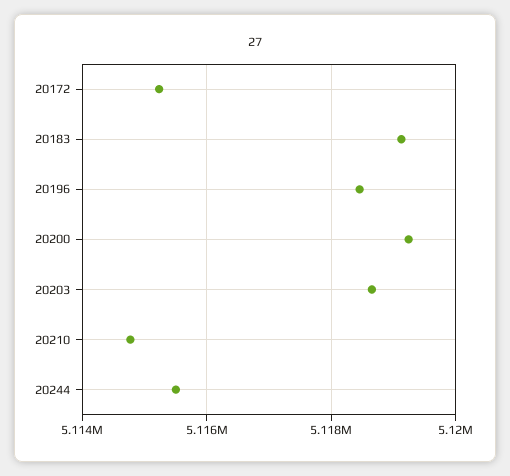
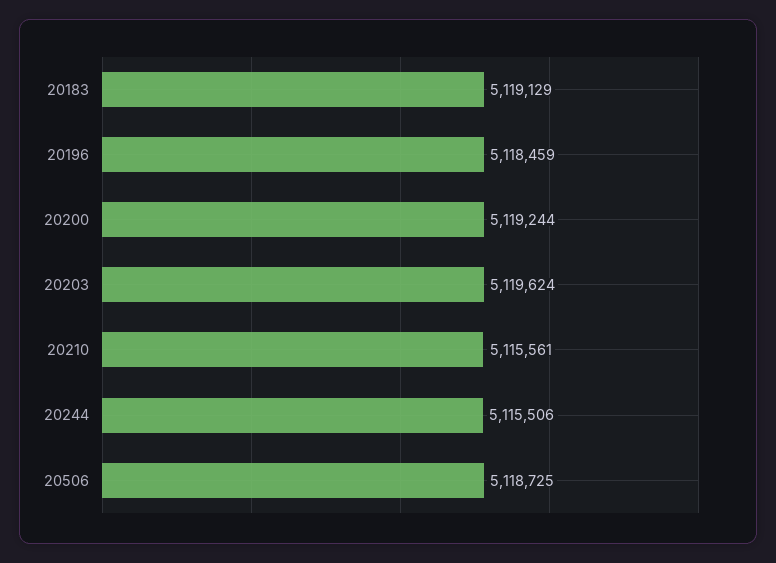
20172: 5115200 -> none
20203: 5118600 -> 5119624
20210: 5114800 -> 5115561
20506: none -> 5118725

